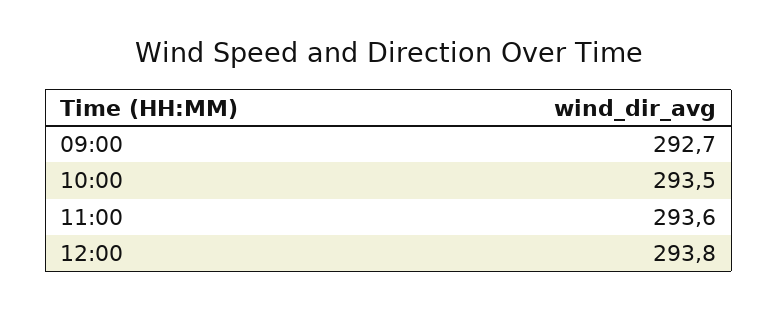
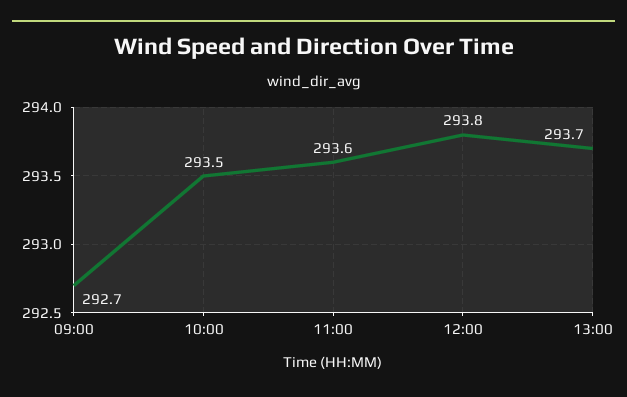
13:00: none -> 293.7

